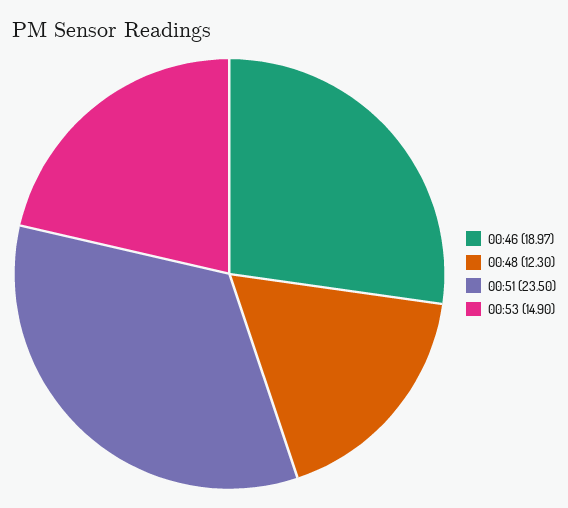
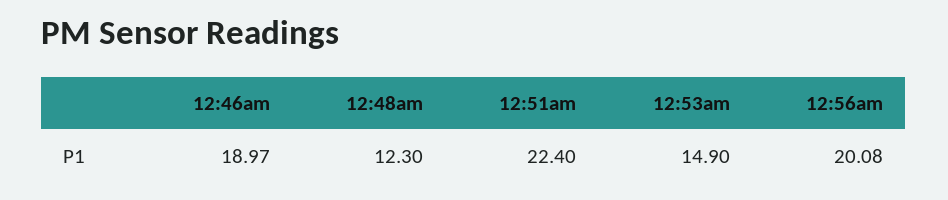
00:51: 23.5 -> 22.4
12:56am: none -> 20.08

